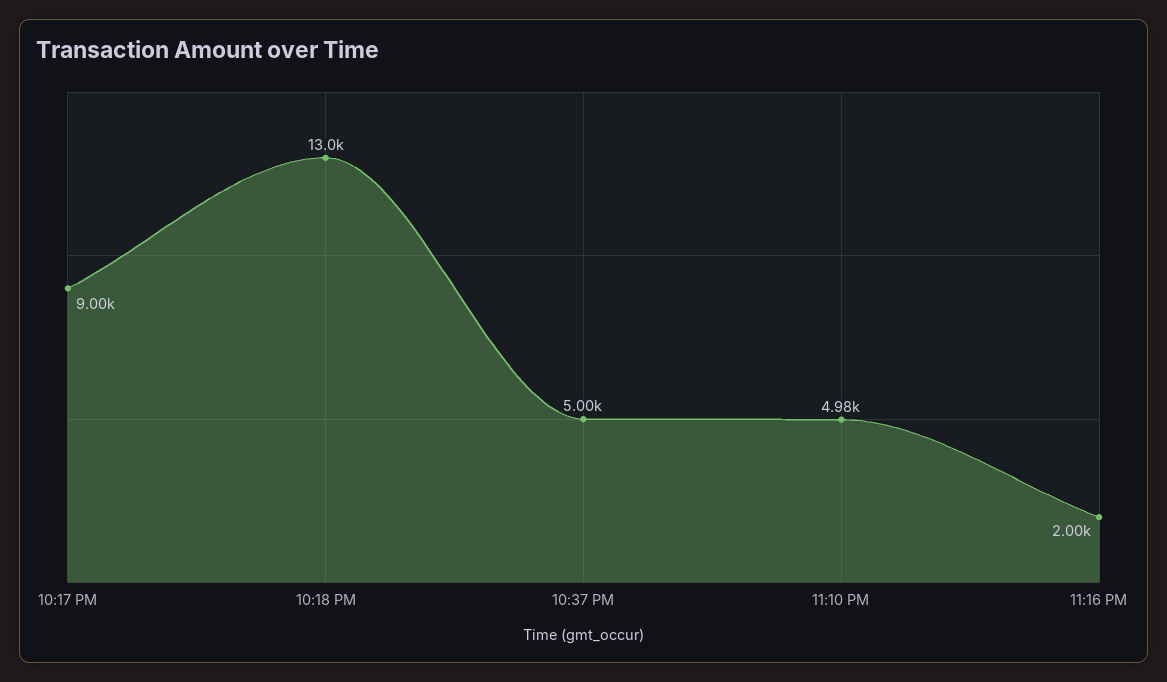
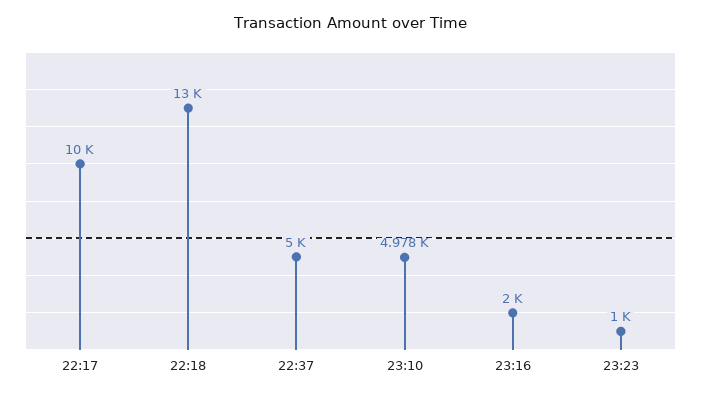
10:17 PM: 9000 -> 10000
23:23: none -> 1000

